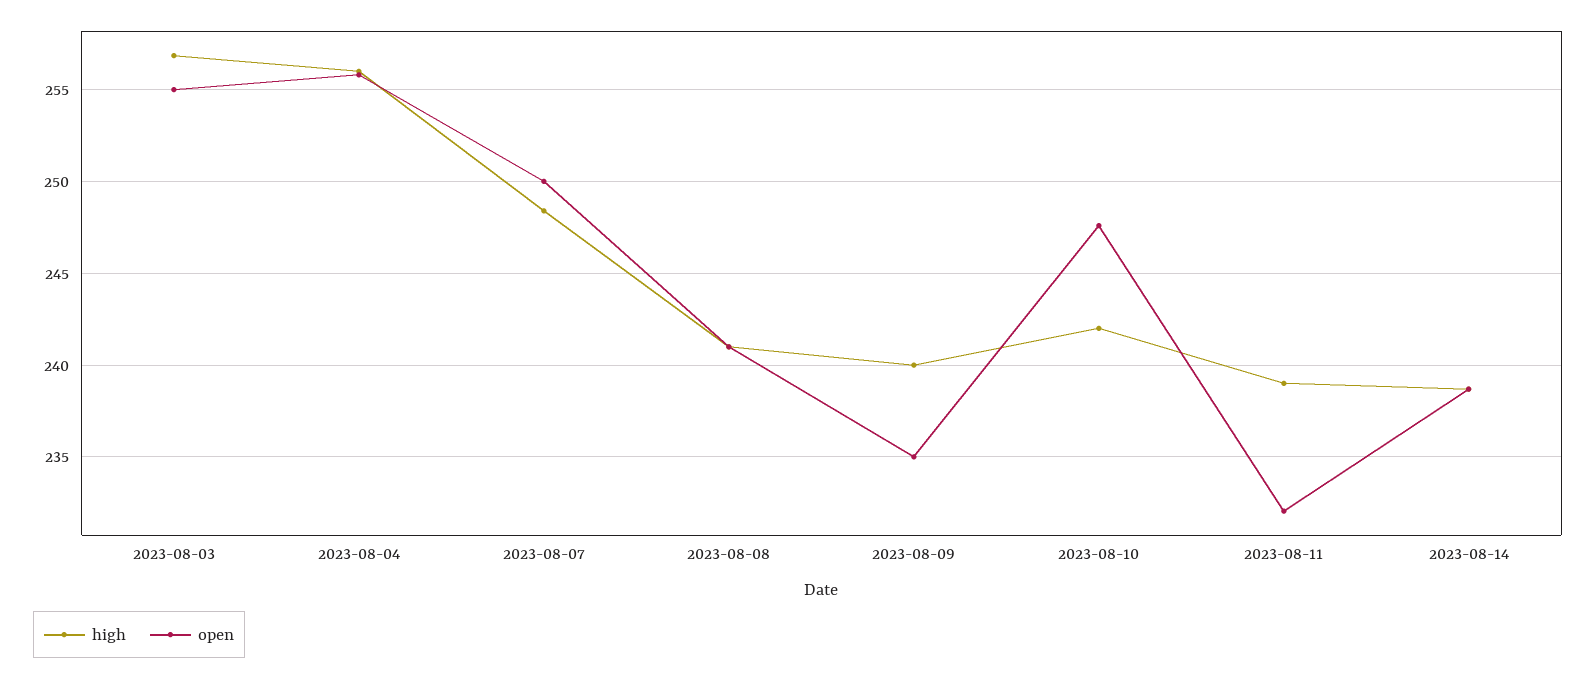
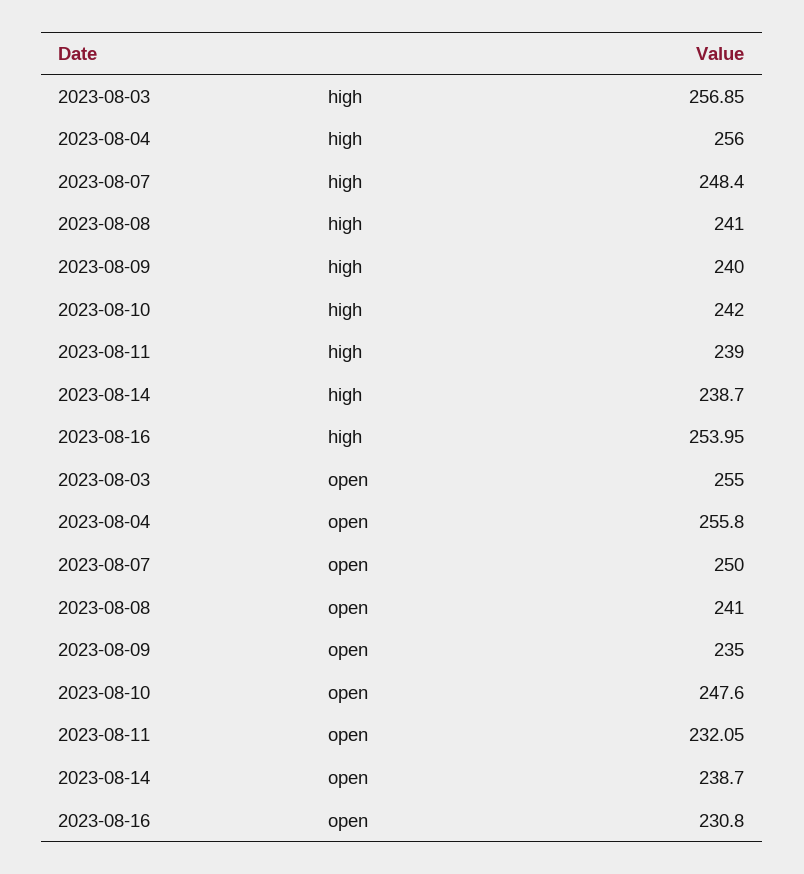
high, 2023-08-16: none -> 253.95
open, 2023-08-16: none -> 230.8

